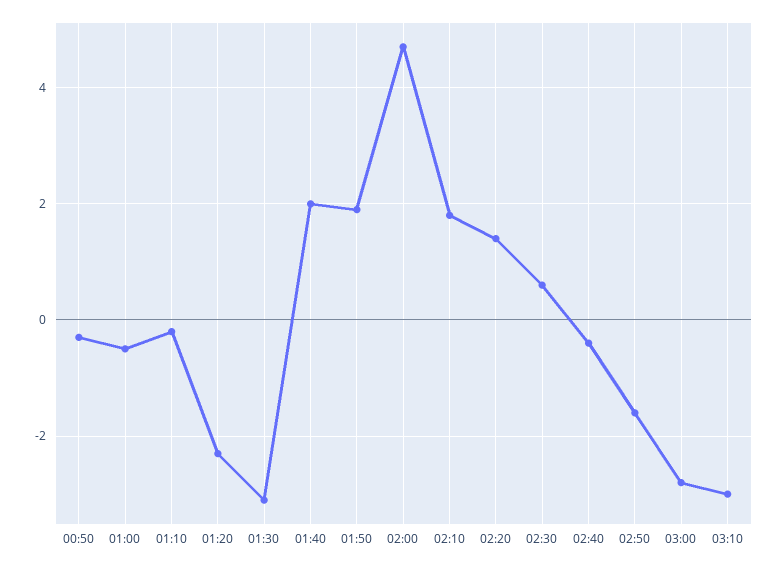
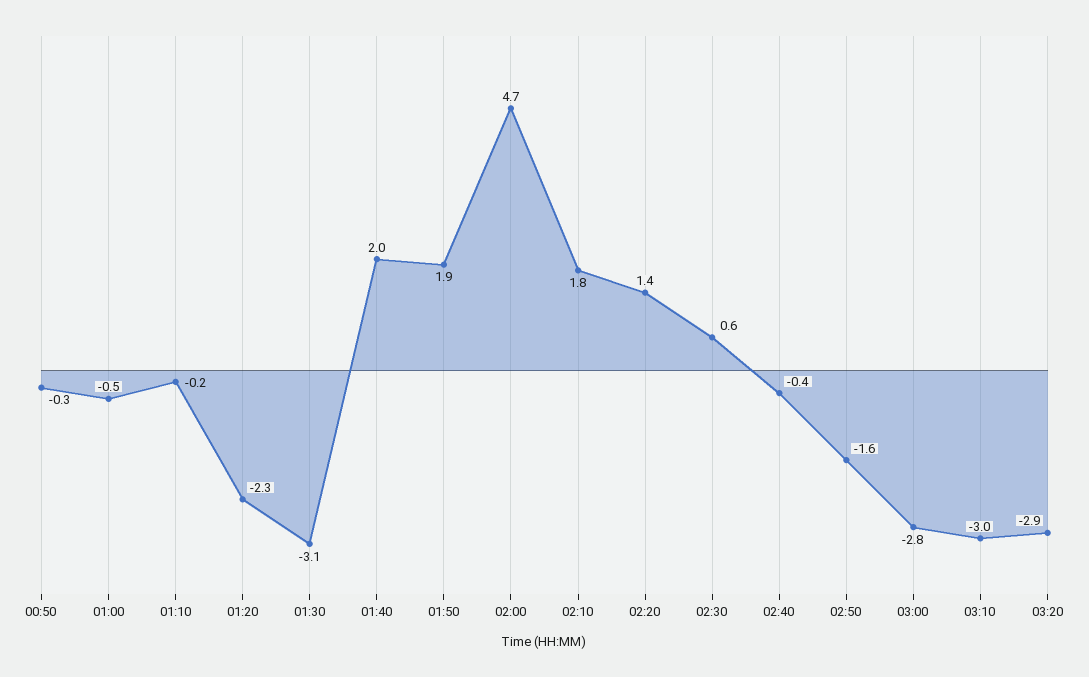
03:20: none -> -2.9

